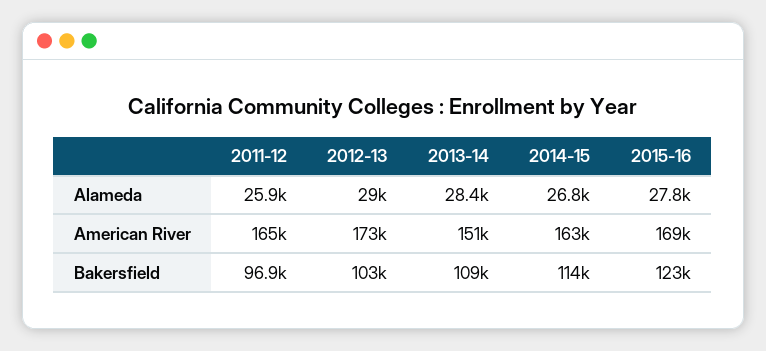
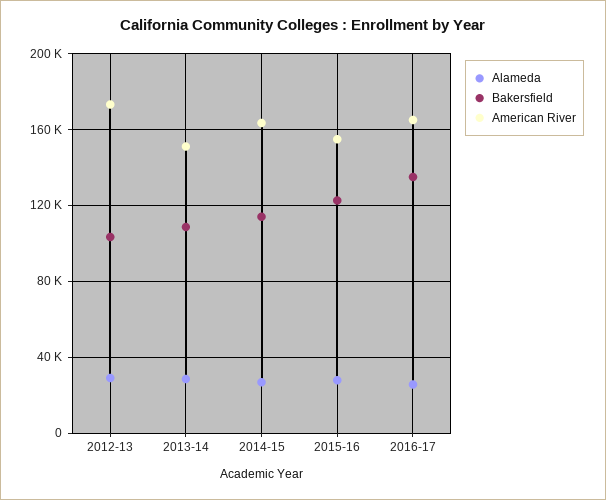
Alameda, 2011-12: 25900 -> none
American River, 2011-12: 165000 -> none
American River, 2015-16: 169000 -> 155000
Bakersfield, 2011-12: 96900 -> none
Alameda, 2016-17: none -> 25000
Bakersfield, 2016-17: none -> 135000
American River, 2016-17: none -> 165000

